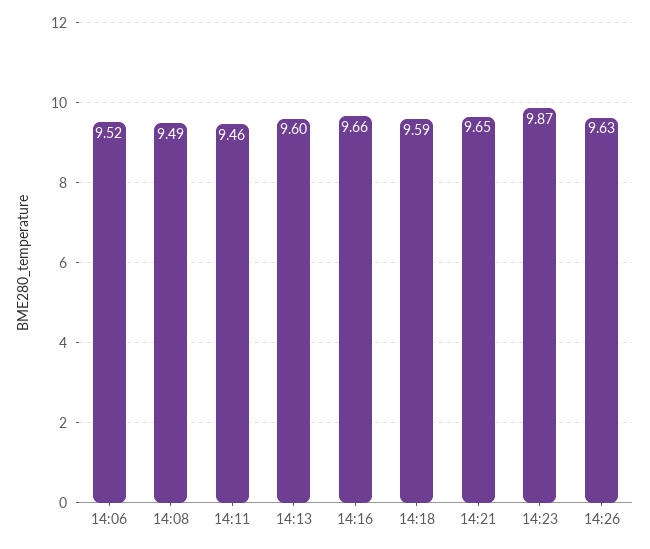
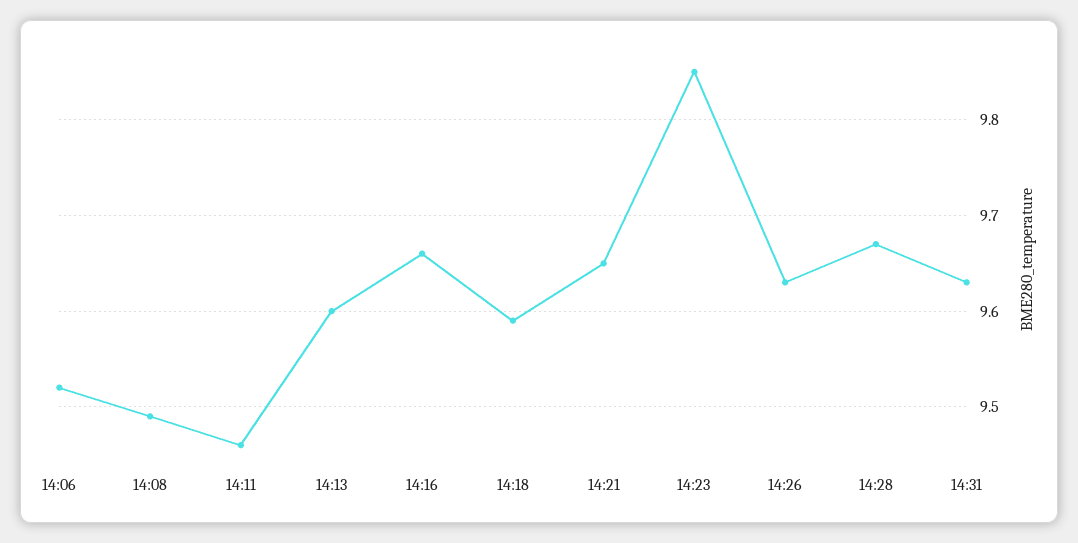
14:23: 9.87 -> 9.85
14:28: none -> 9.67
14:31: none -> 9.63

